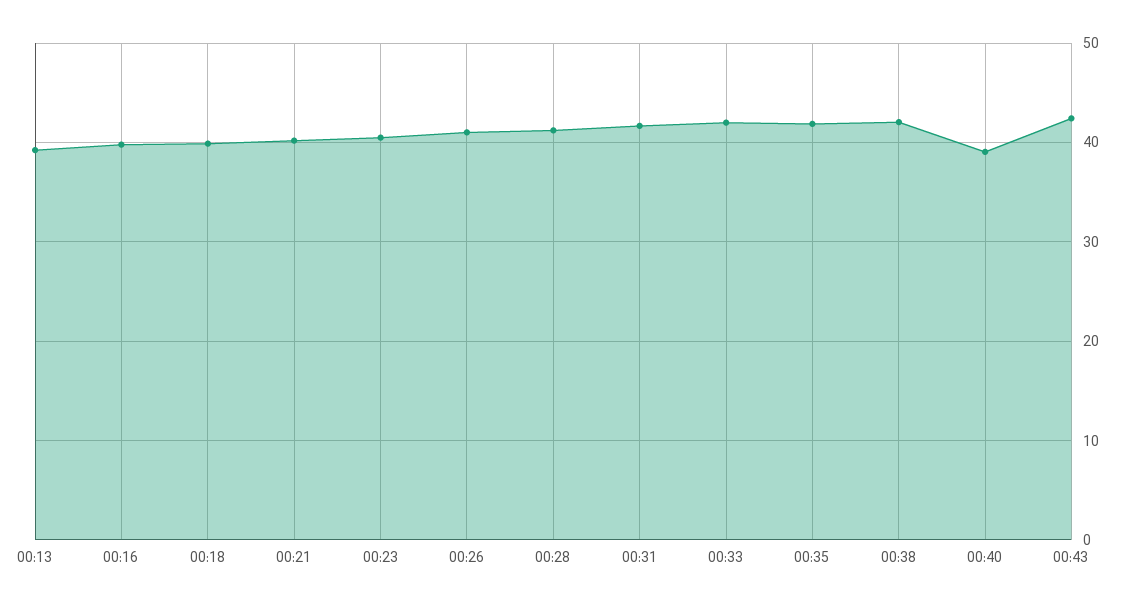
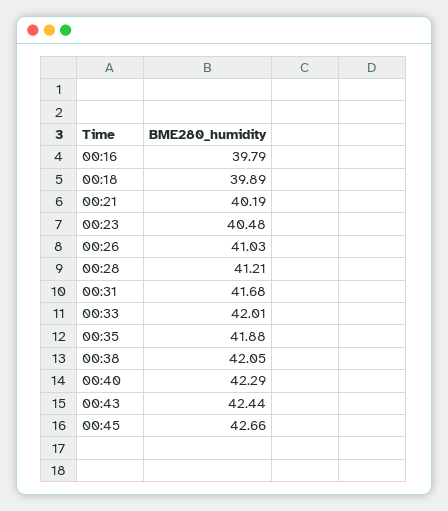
00:13: 39 -> none
00:40: 39 -> 42.29
00:45: none -> 42.66

